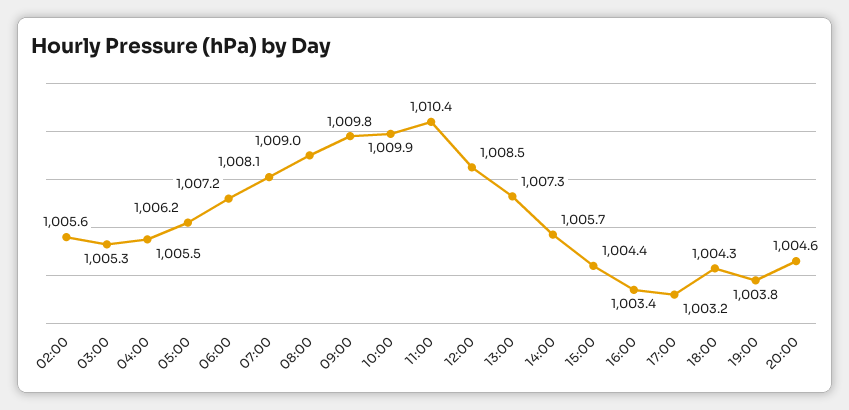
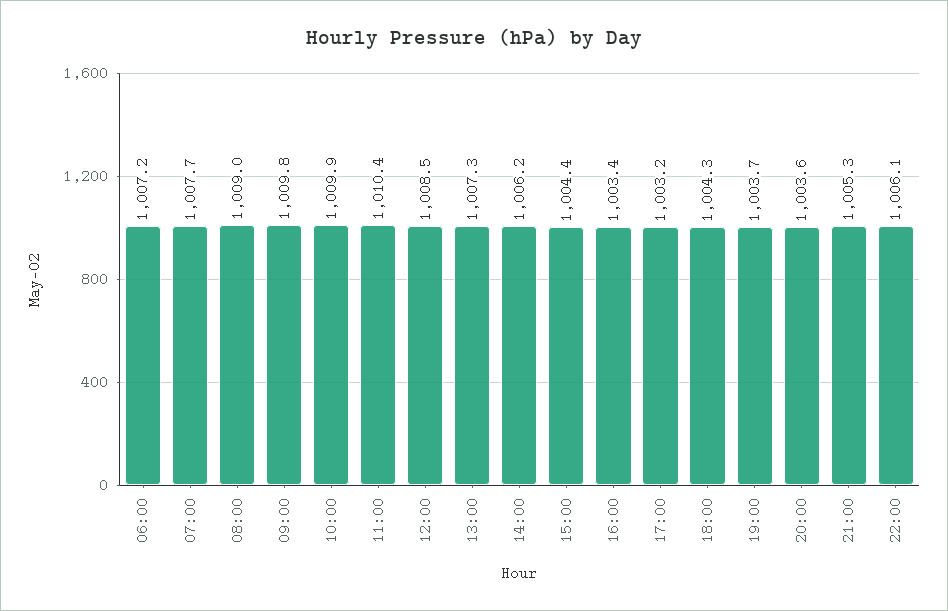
02:00: 1005.6 -> none
03:00: 1005.3 -> none
04:00: 1005.5 -> none
05:00: 1006.2 -> none
07:00: 1008.1 -> 1007.7
14:00: 1005.7 -> 1006.2
19:00: 1003.8 -> 1003.7
20:00: 1004.6 -> 1003.6
21:00: none -> 1005.3
22:00: none -> 1006.1

